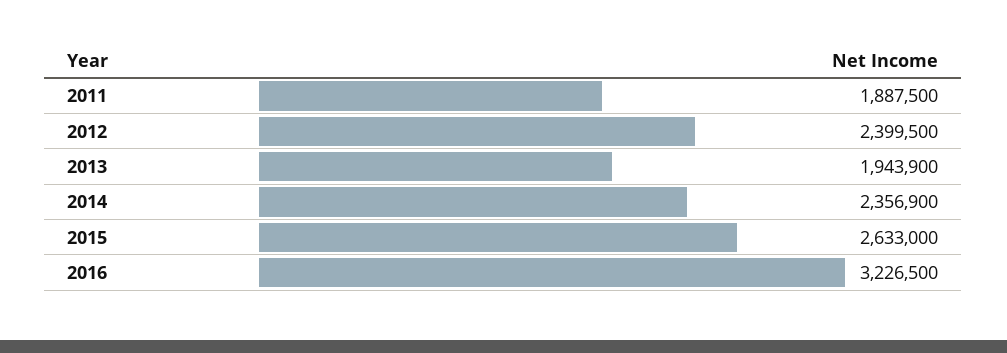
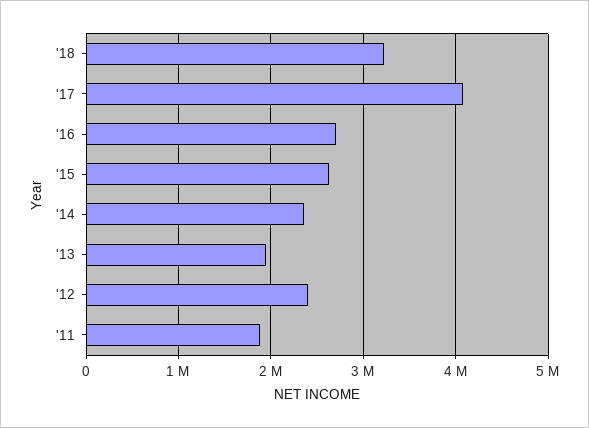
2016: 3226500 -> 2700000
'18: none -> 3200000
'17: none -> 4100000

